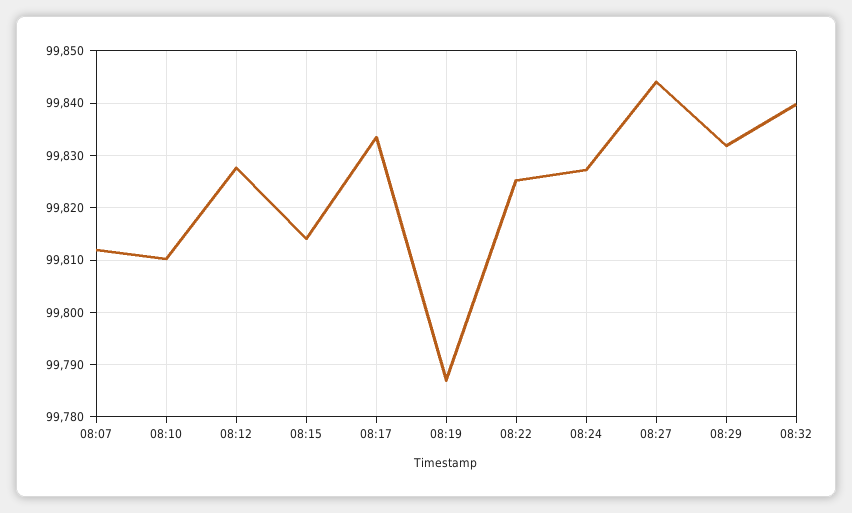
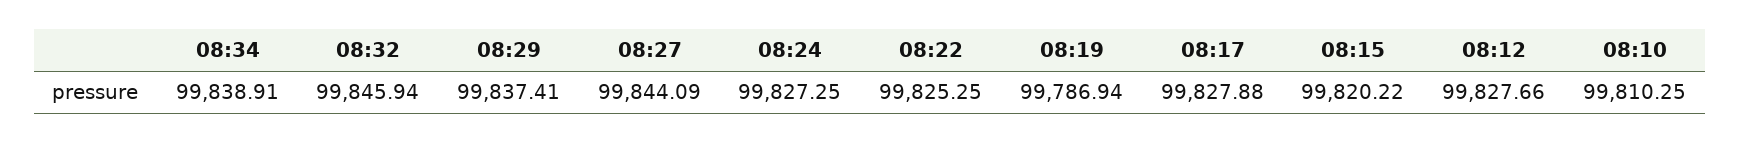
08:07: 99812 -> none
08:15: 99814 -> 99820.22
08:17: 99834 -> 99827.88
08:29: 99832 -> 99837.41
08:32: 99840 -> 99845.94
08:34: none -> 99838.91

